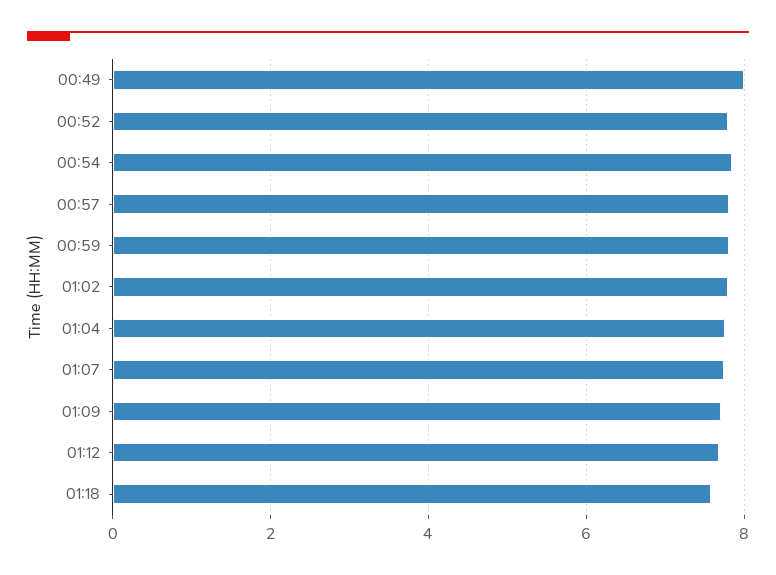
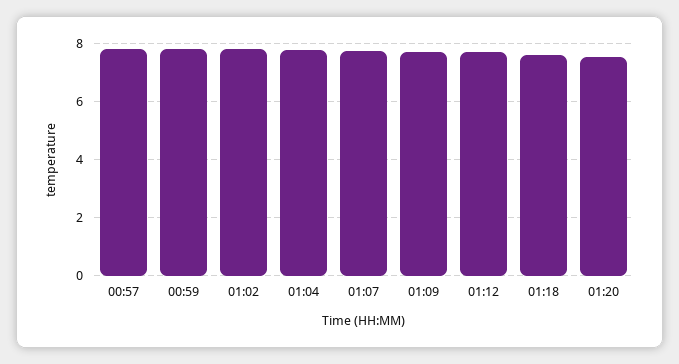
00:49: 8 -> none
00:52: 7.8 -> none
00:54: 7.8 -> none
01:20: none -> 7.5

